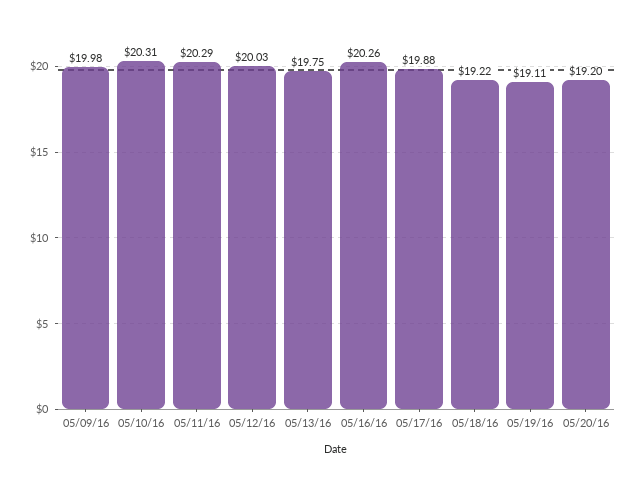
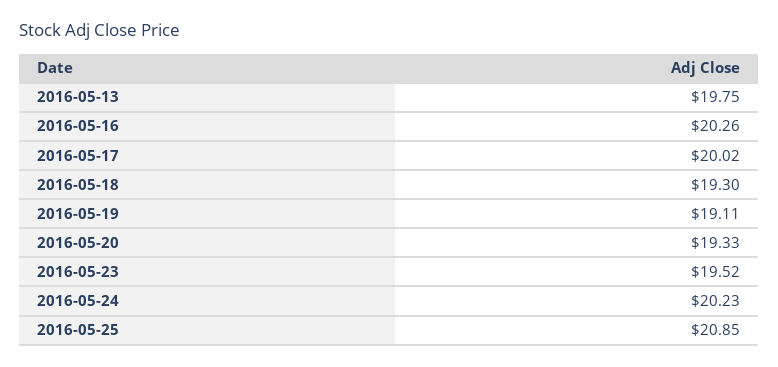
05/09/16: 19.98 -> none
05/10/16: 20.31 -> none
05/11/16: 20.29 -> none
05/12/16: 20.03 -> none
05/17/16: 19.88 -> 20.02
05/18/16: 19.22 -> 19.3
05/20/16: 19.2 -> 19.33
2016-05-23: none -> 19.52
2016-05-24: none -> 20.23
2016-05-25: none -> 20.85

